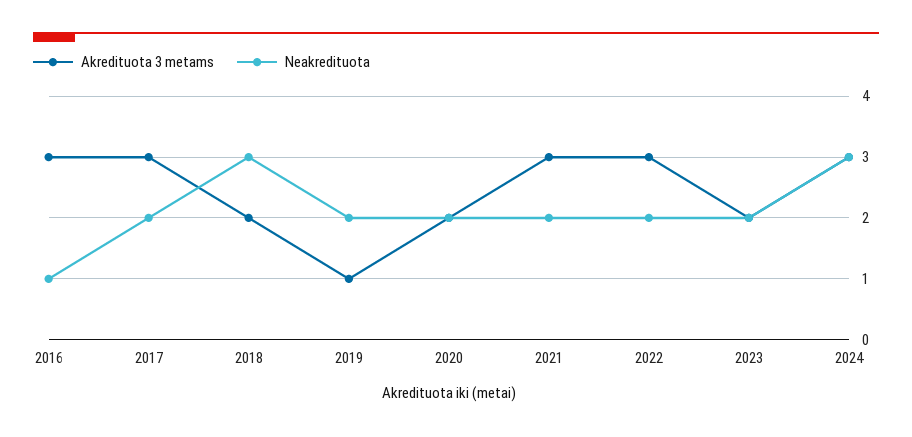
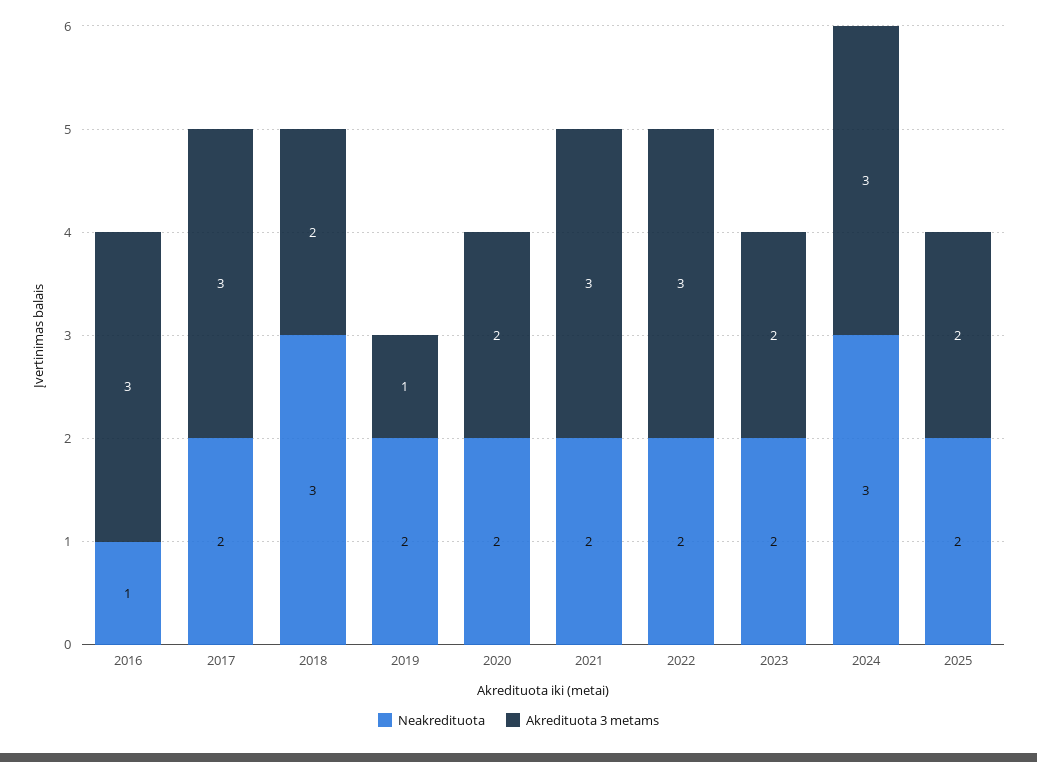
Neakredituota, 2025: none -> 2
Akredituota 3 metams, 2025: none -> 2

